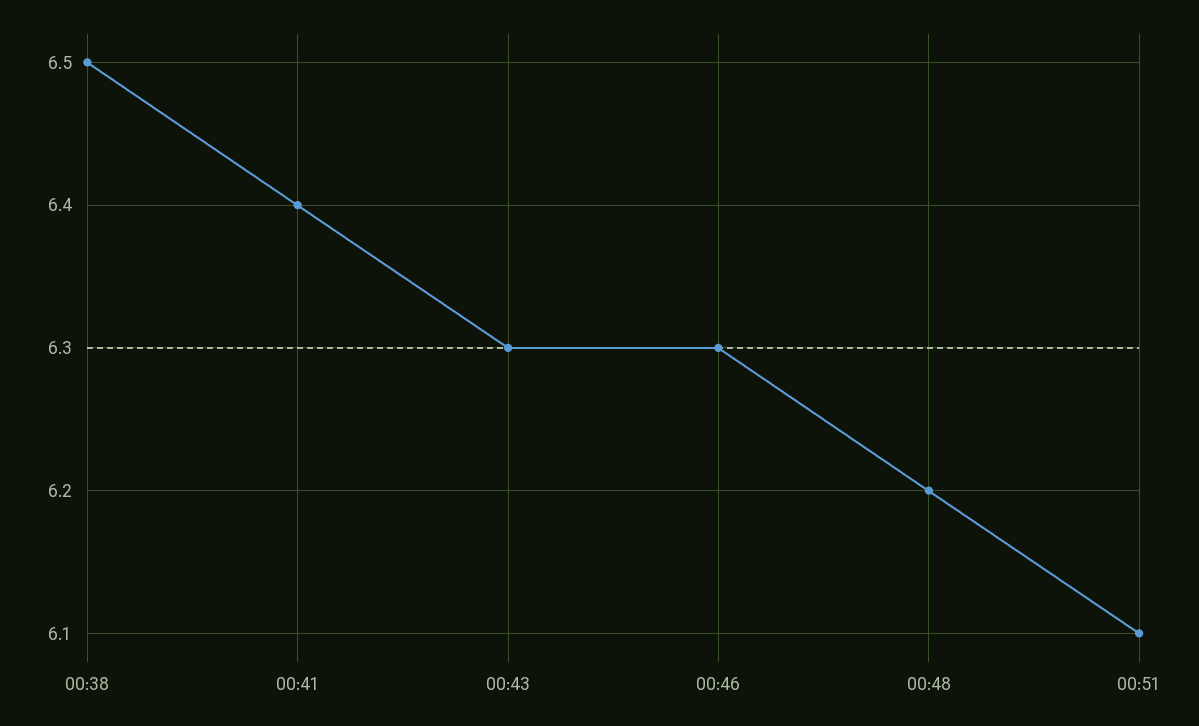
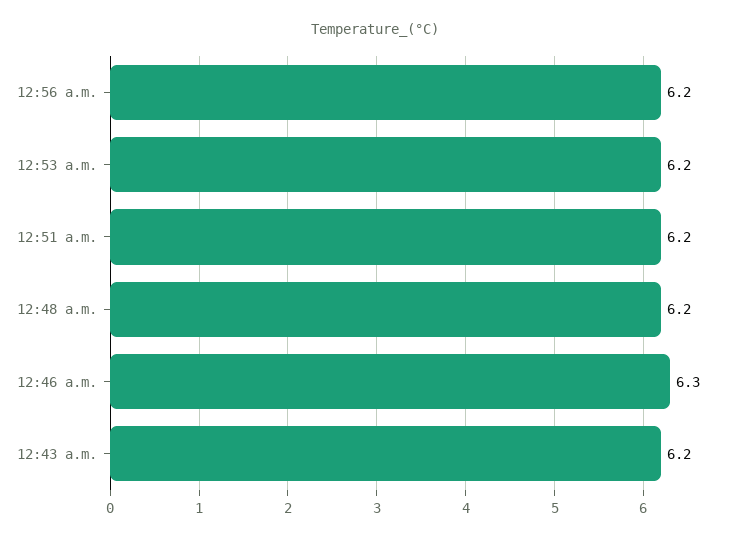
00:38: 6.5 -> none
00:41: 6.4 -> none
00:43: 6.3 -> 6.2
00:51: 6.1 -> 6.2
12:56 a.m.: none -> 6.2
12:53 a.m.: none -> 6.2

